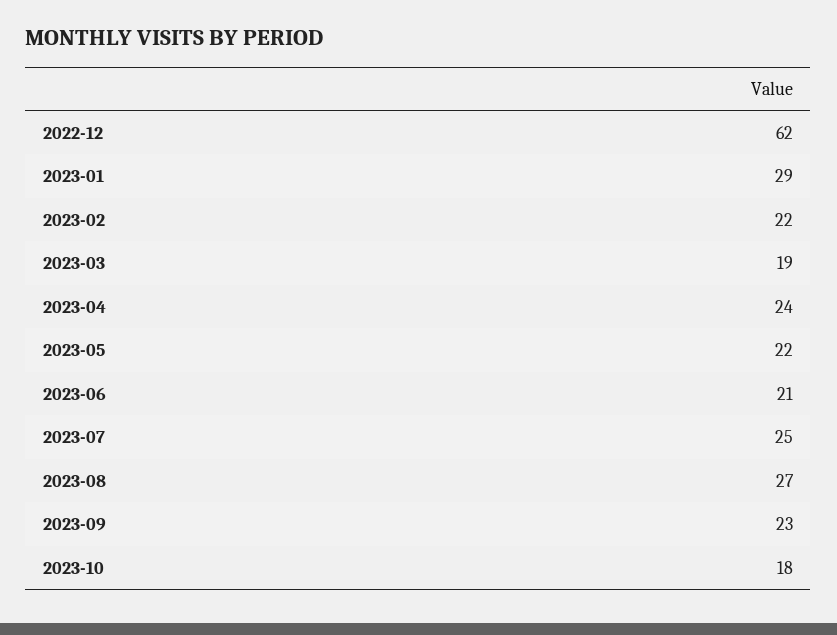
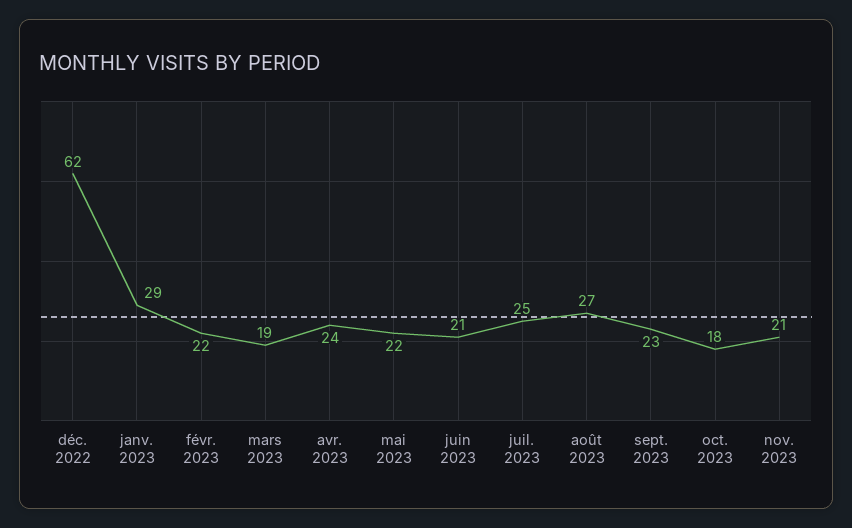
nov. 2023: none -> 21

